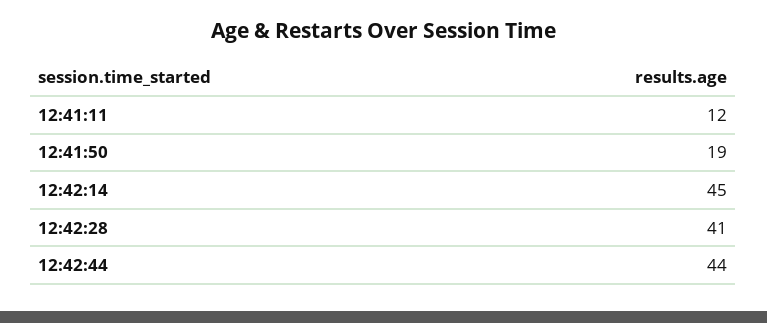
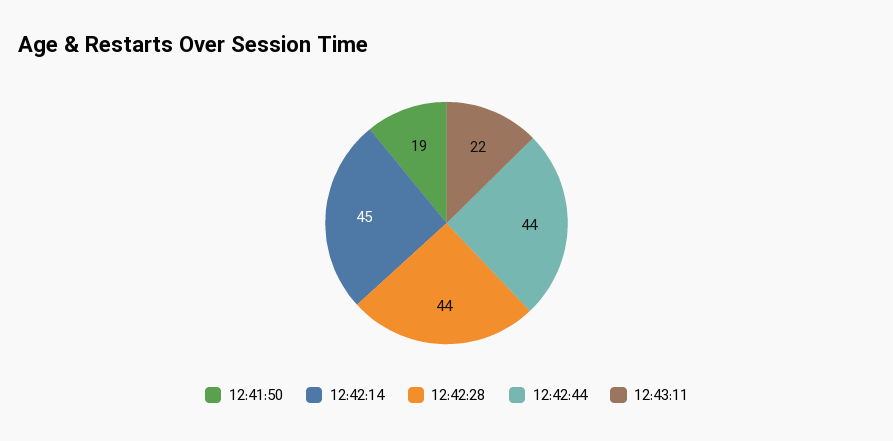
12:41:11: 12 -> none
12:42:28: 41 -> 44
12:43:11: none -> 22

